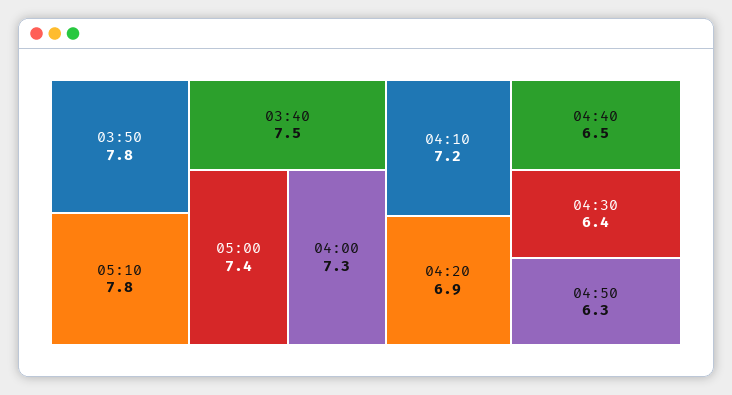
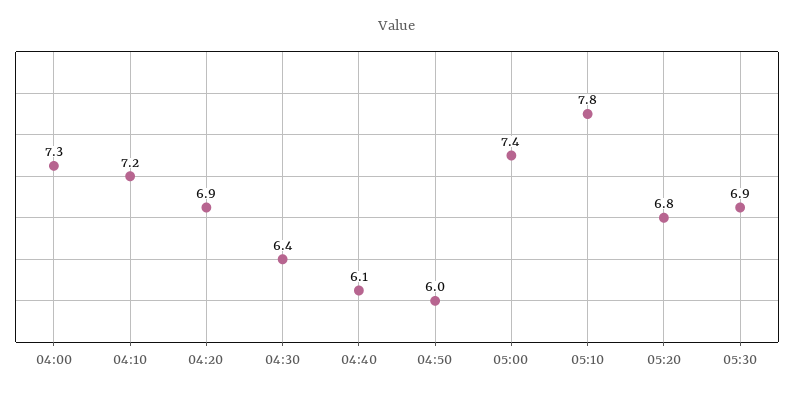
03:50: 7.8 -> none
03:40: 7.5 -> none
04:40: 6.5 -> 6.1
04:50: 6.3 -> 6
05:20: none -> 6.8
05:30: none -> 6.9

